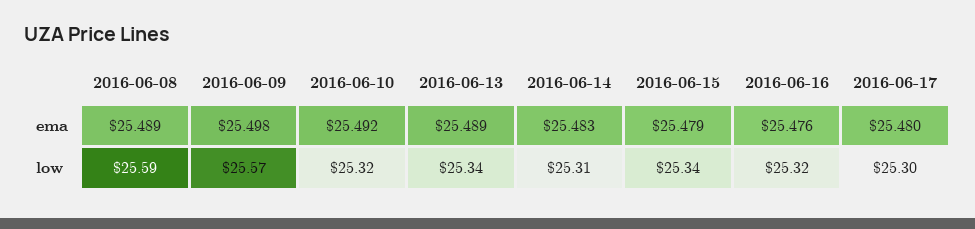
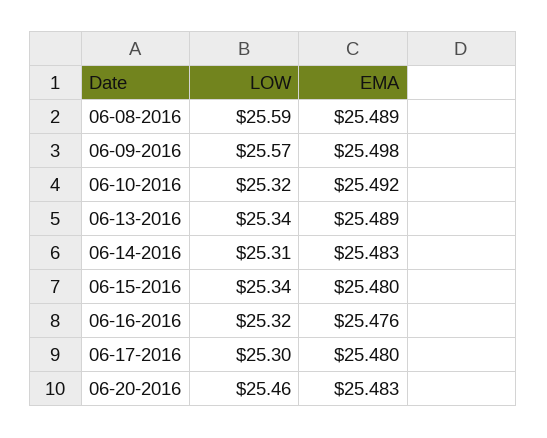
2016-06-15, ema: 25.479 -> 25.48
06-20-2016, low: none -> 25.46
06-20-2016, ema: none -> 25.483

